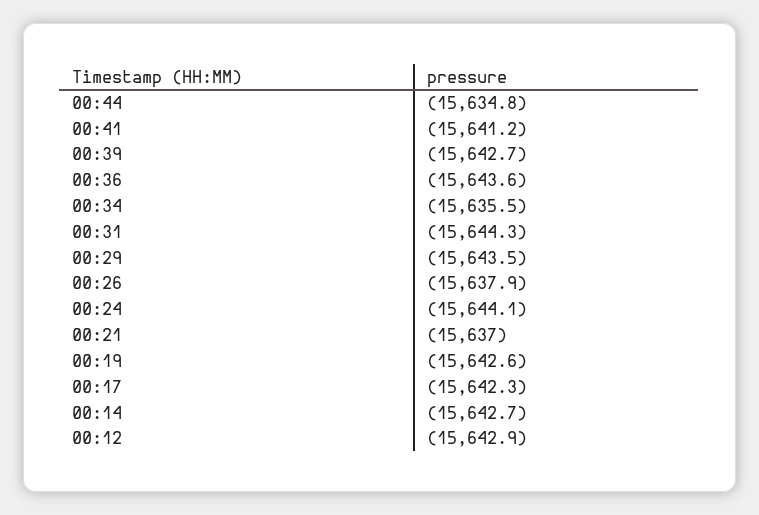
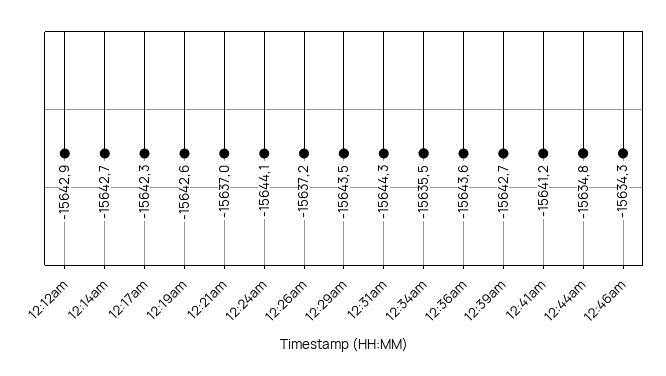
00:26: -15637.9 -> -15637.2
12:46am: none -> -15634.3

